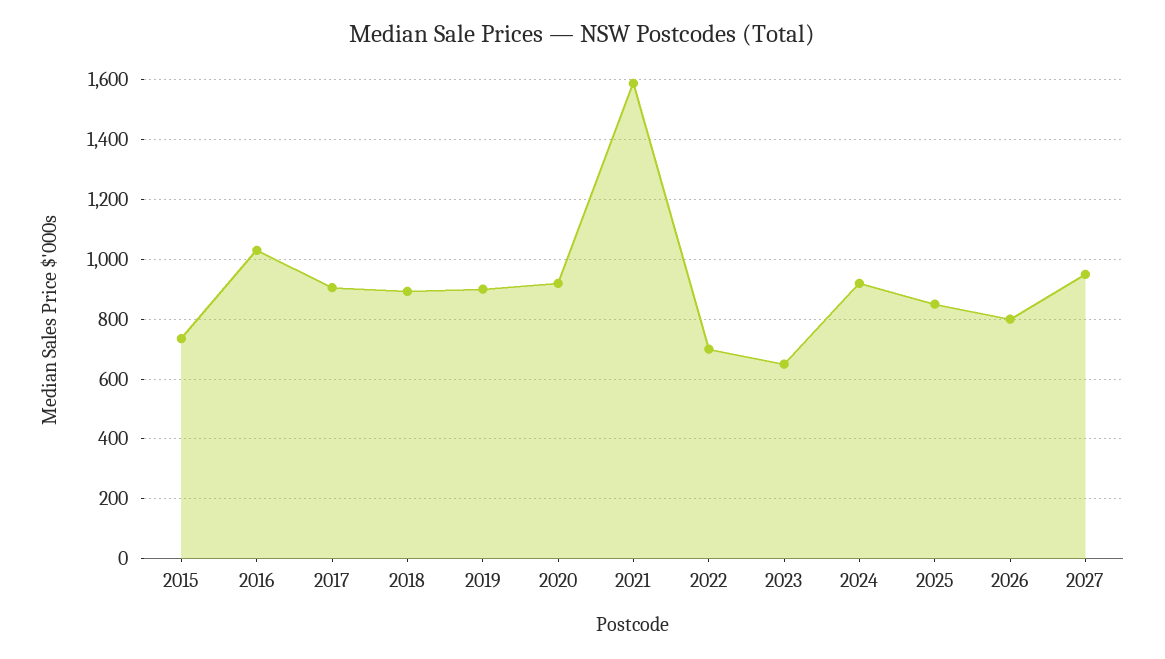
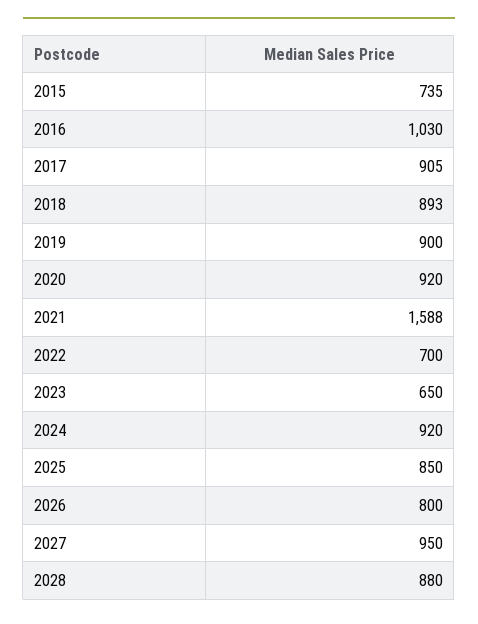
2028: none -> 880

